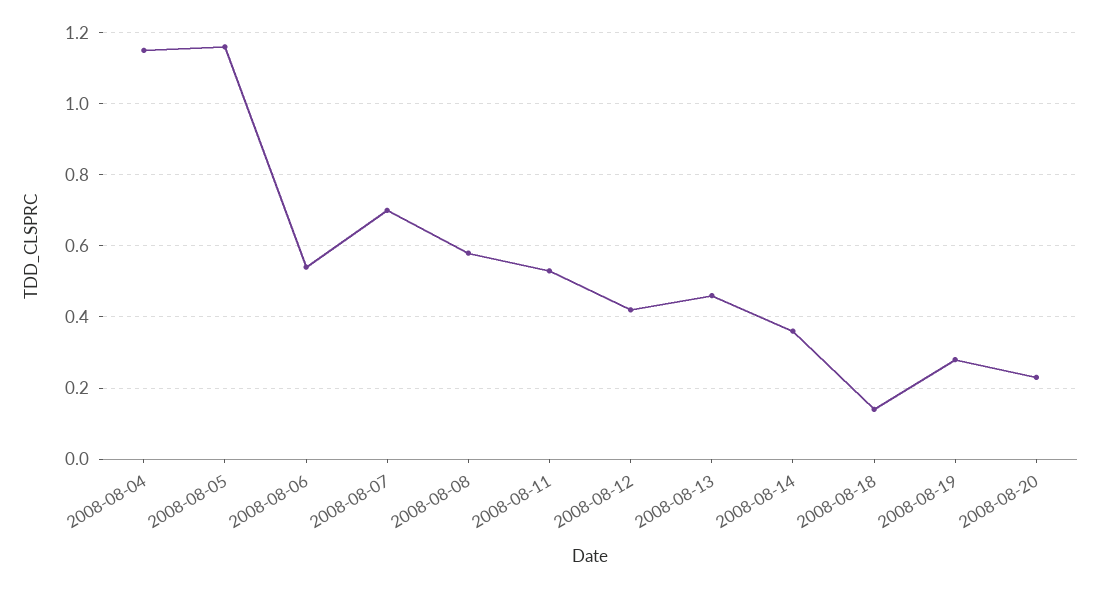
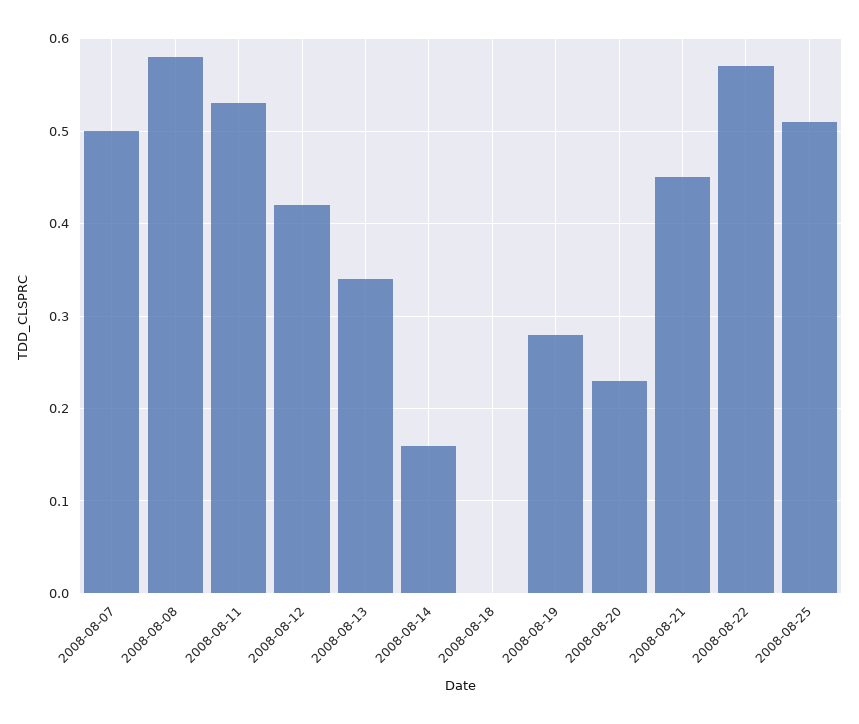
2008-08-04: 1.15 -> none
2008-08-05: 1.15 -> none
2008-08-06: 0.55 -> none
2008-08-07: 0.7 -> 0.5
2008-08-13: 0.45 -> 0.34
2008-08-14: 0.35 -> 0.16
2008-08-18: 0.15 -> 0
2008-08-21: none -> 0.45
2008-08-22: none -> 0.57
2008-08-25: none -> 0.51

